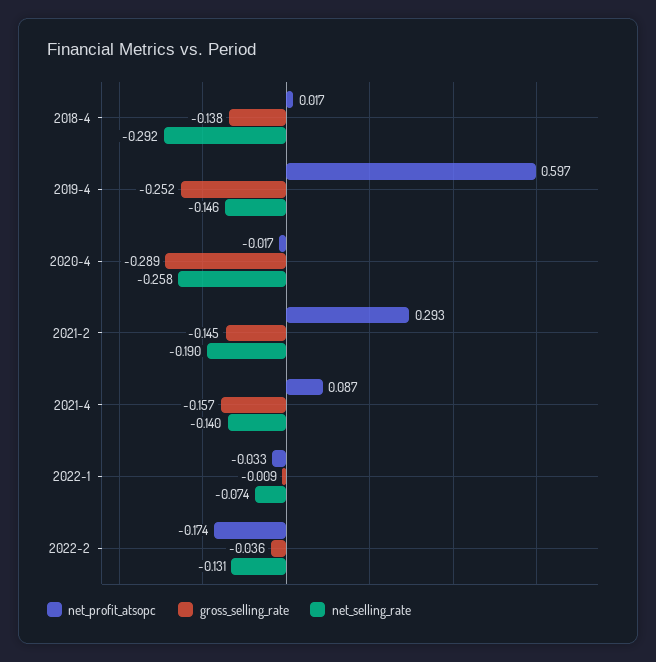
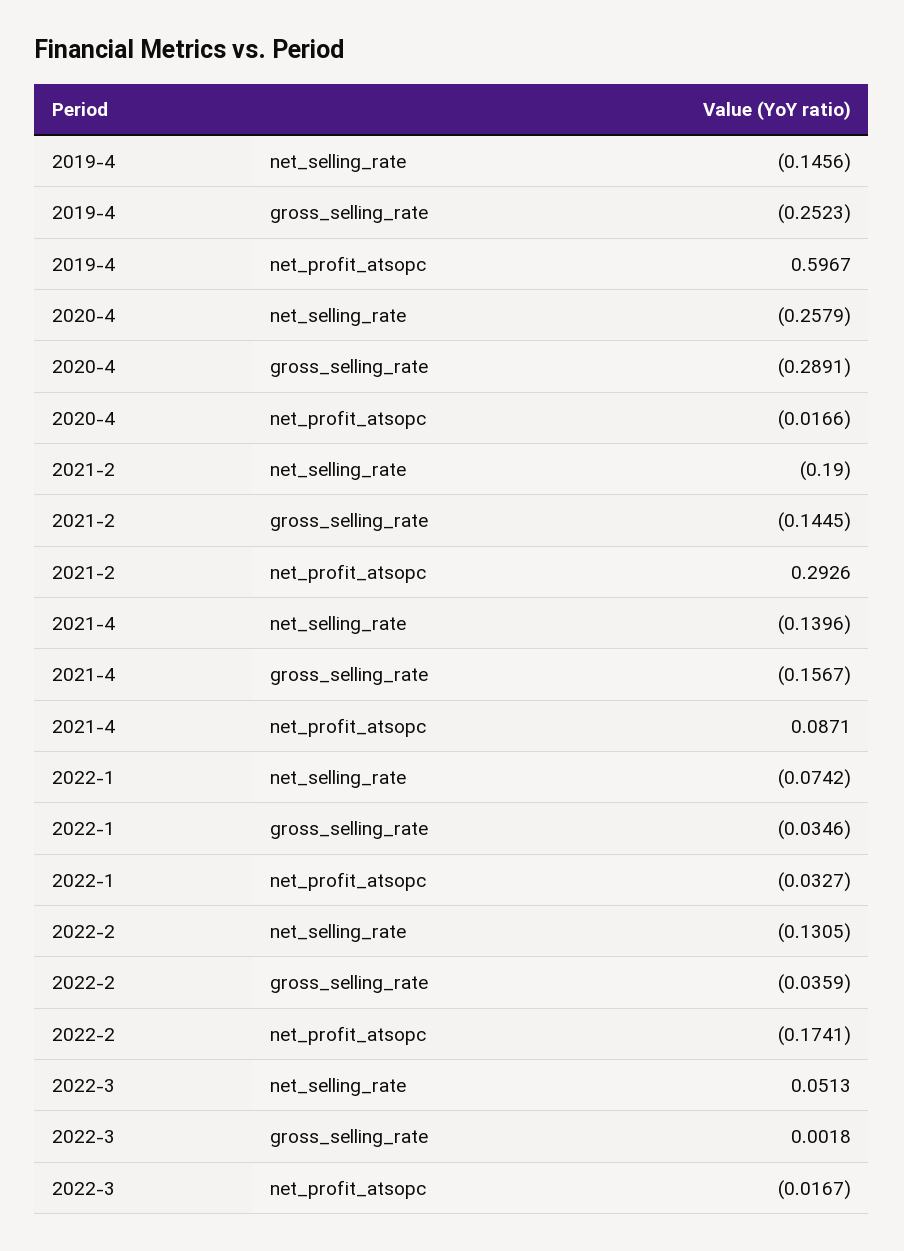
net_profit_atsopc, 2018-4: 0.017 -> none
gross_selling_rate, 2018-4: -0.138 -> none
net_selling_rate, 2018-4: -0.292 -> none
gross_selling_rate, 2022-1: -0.009 -> -0.0346
net_selling_rate, 2022-3: none -> 0.0513
gross_selling_rate, 2022-3: none -> 0.0018
net_profit_atsopc, 2022-3: none -> -0.0167

